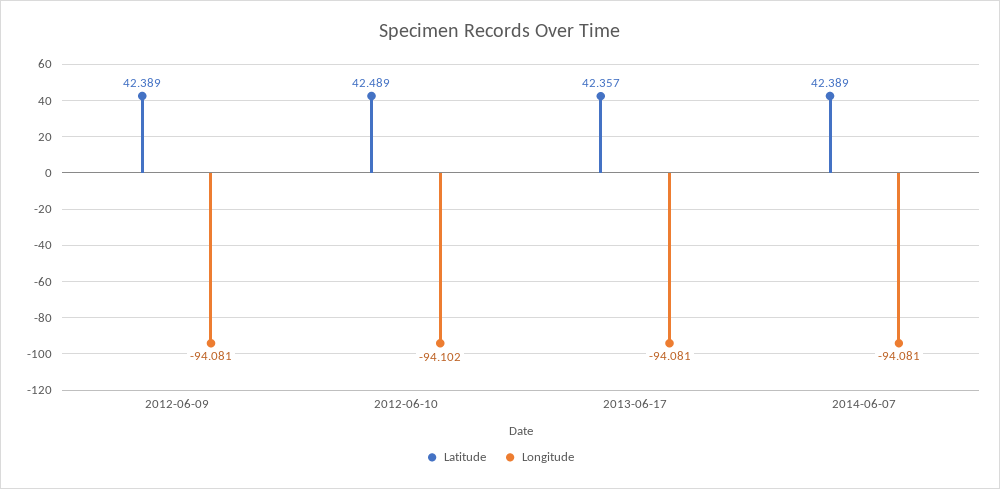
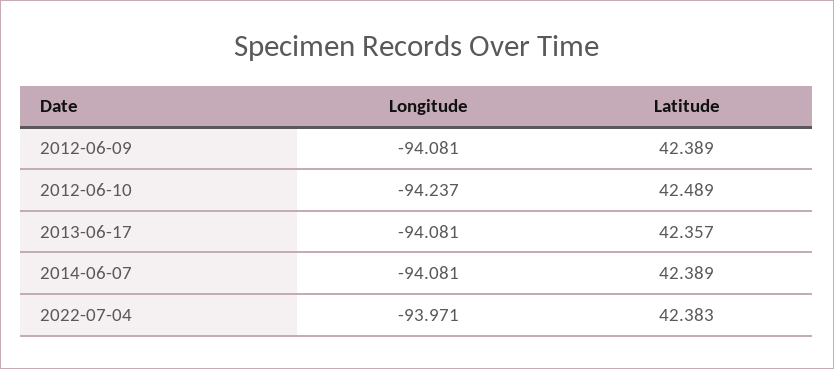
Longitude, 2012-06-10: -94.102 -> -94.237
Longitude, 2022-07-04: none -> -93.971
Latitude, 2022-07-04: none -> 42.383

